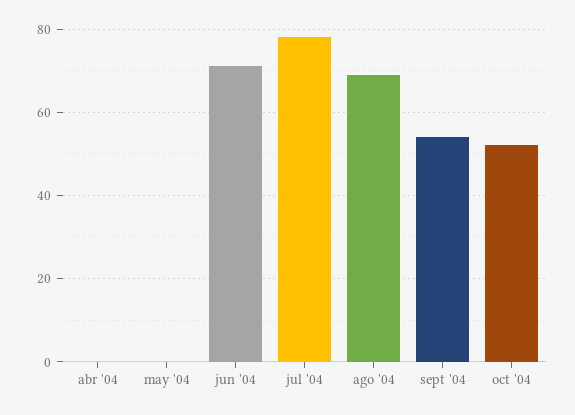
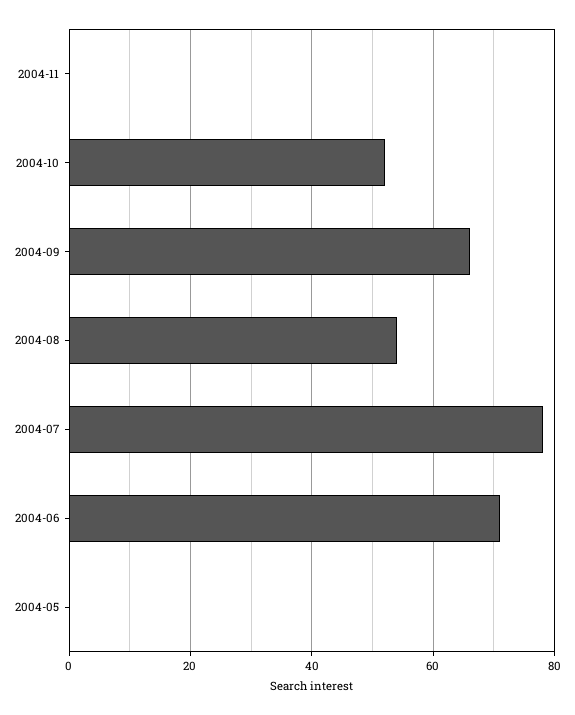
abr '04: 0 -> none
ago '04: 70 -> 55
sept '04: 55 -> 65
2004-11: none -> 0

